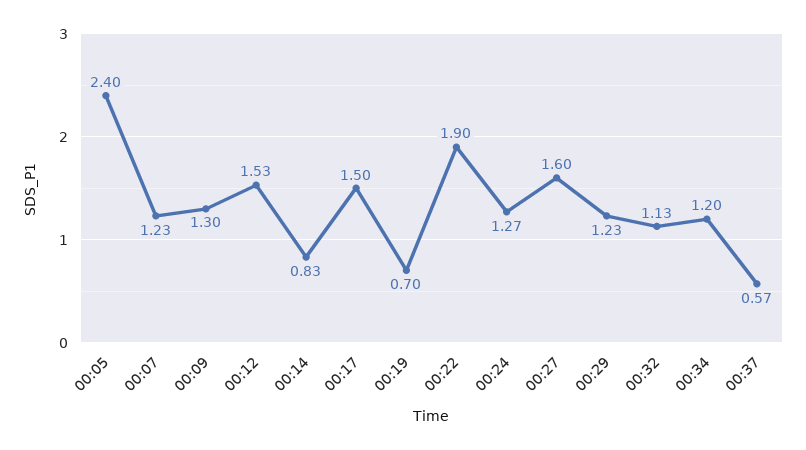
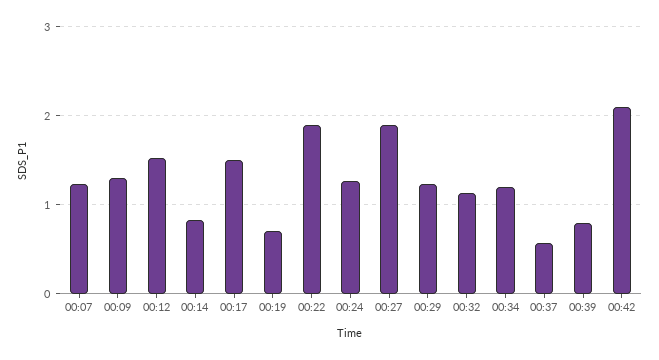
00:05: 2.4 -> none
00:27: 1.6 -> 1.9
00:39: none -> 0.8
00:42: none -> 2.1

